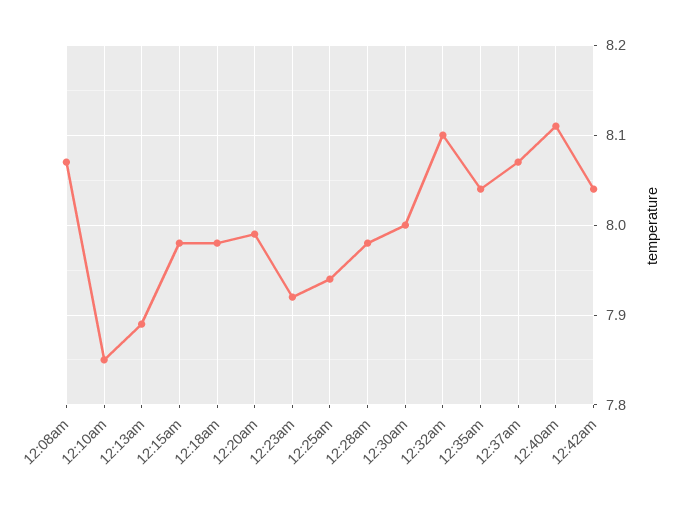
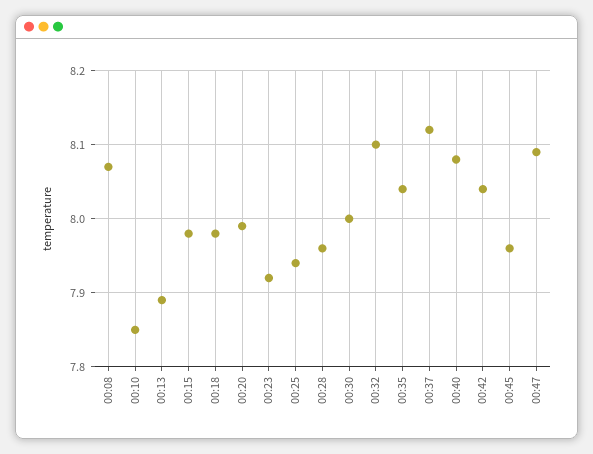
12:28am: 7.98 -> 7.96
12:37am: 8.07 -> 8.12
12:40am: 8.11 -> 8.08
00:45: none -> 7.96
00:47: none -> 8.09

